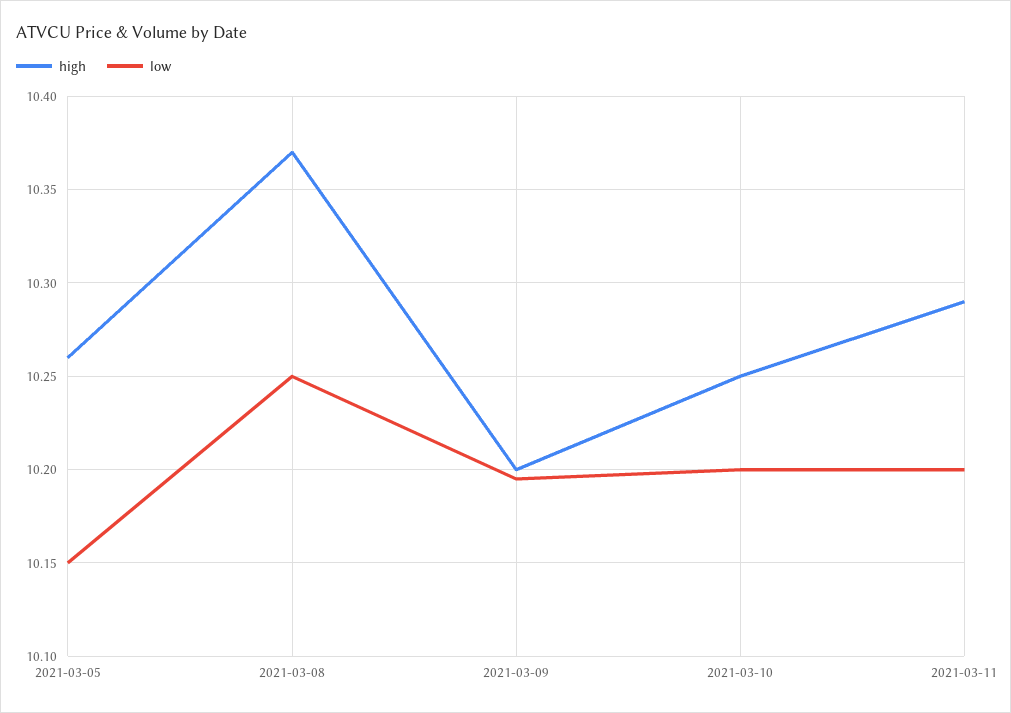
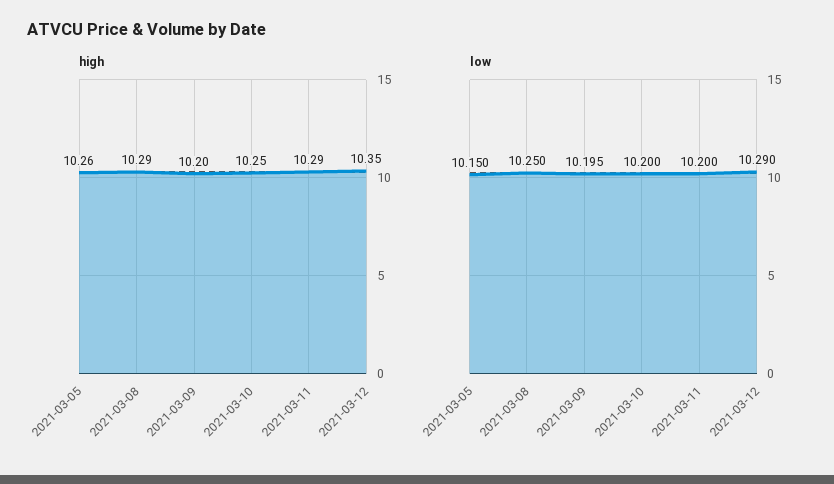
high, 2021-03-08: 10.37 -> 10.29
high, 2021-03-12: none -> 10.35
low, 2021-03-12: none -> 10.29

